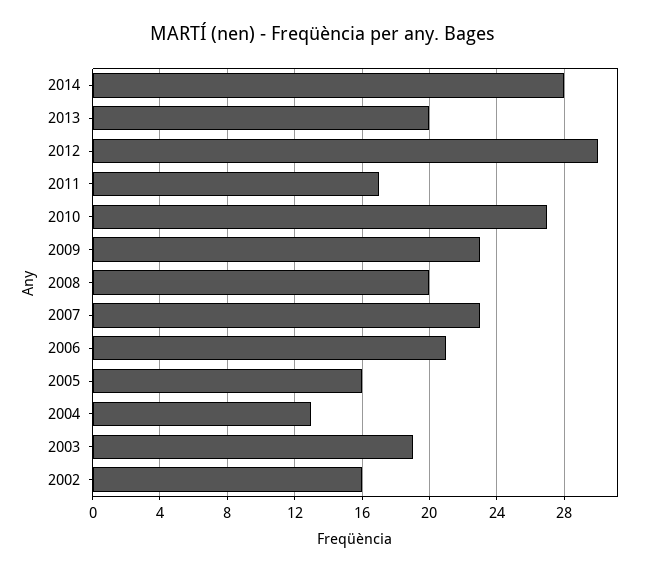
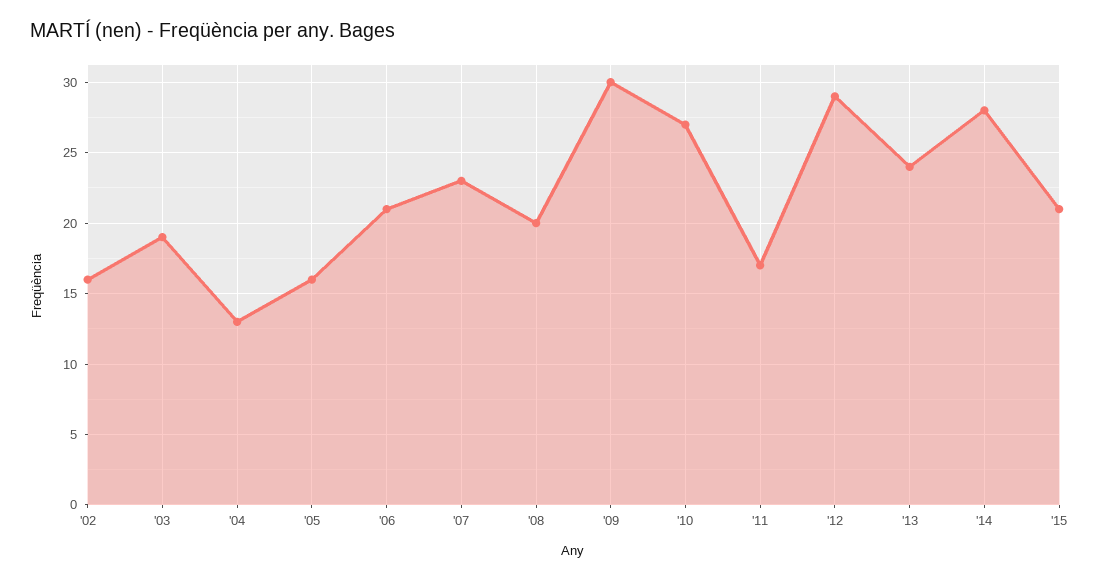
2013: 20 -> 24
2012: 30 -> 29
2009: 23 -> 30
'15: none -> 21

